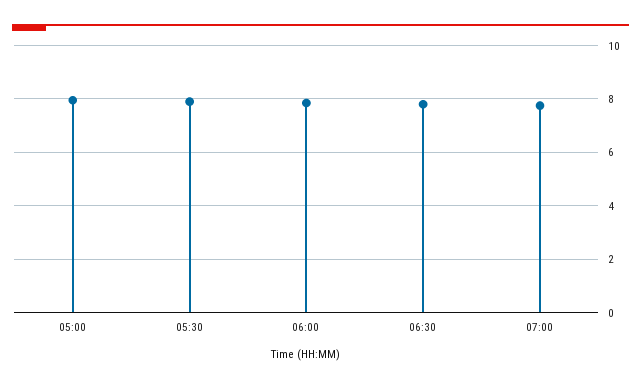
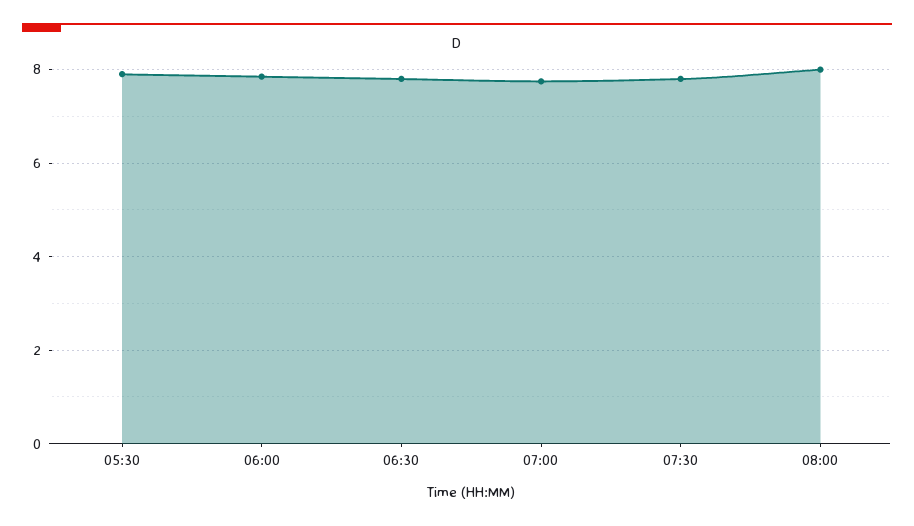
05:00: 8 -> none
07:30: none -> 7.8
08:00: none -> 8

